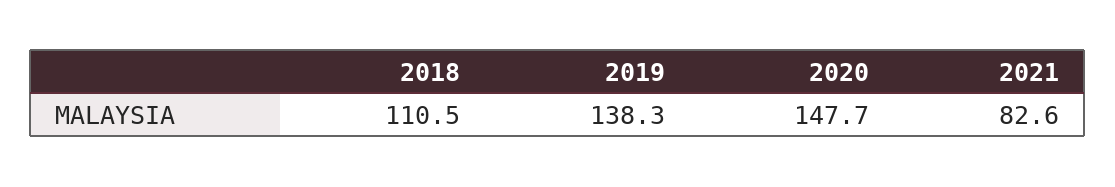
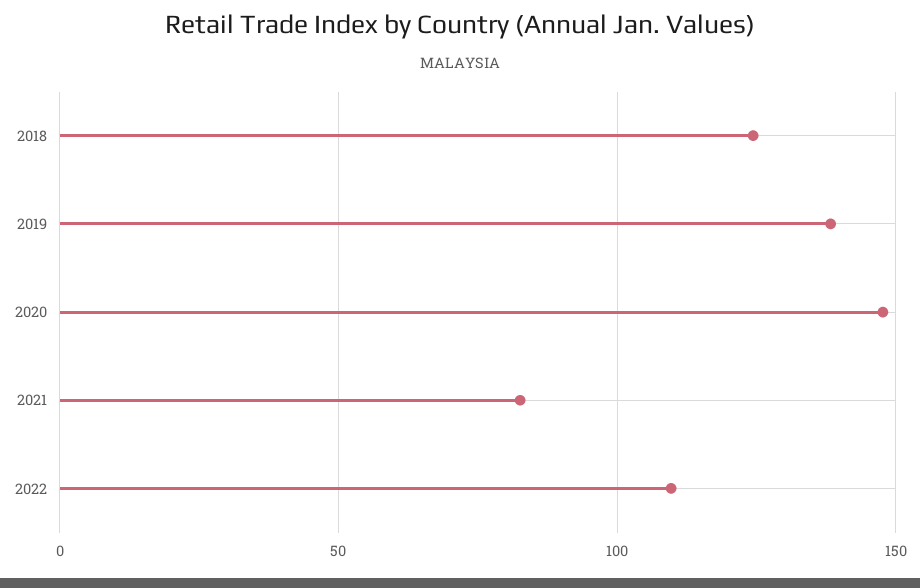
2018: 110.5 -> 125
2022: none -> 110

